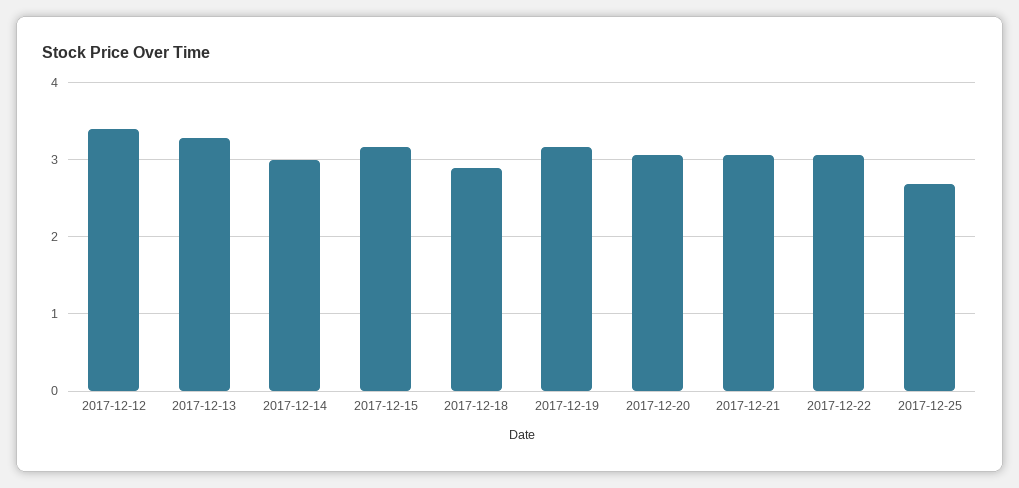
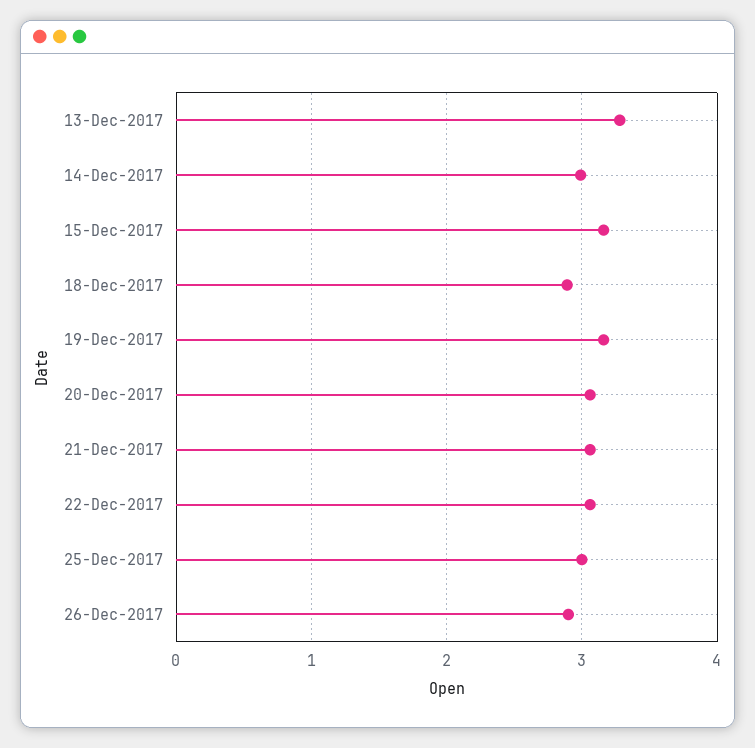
2017-12-12: 3.4 -> none
2017-12-25: 2.7 -> 3
26-Dec-2017: none -> 2.9

